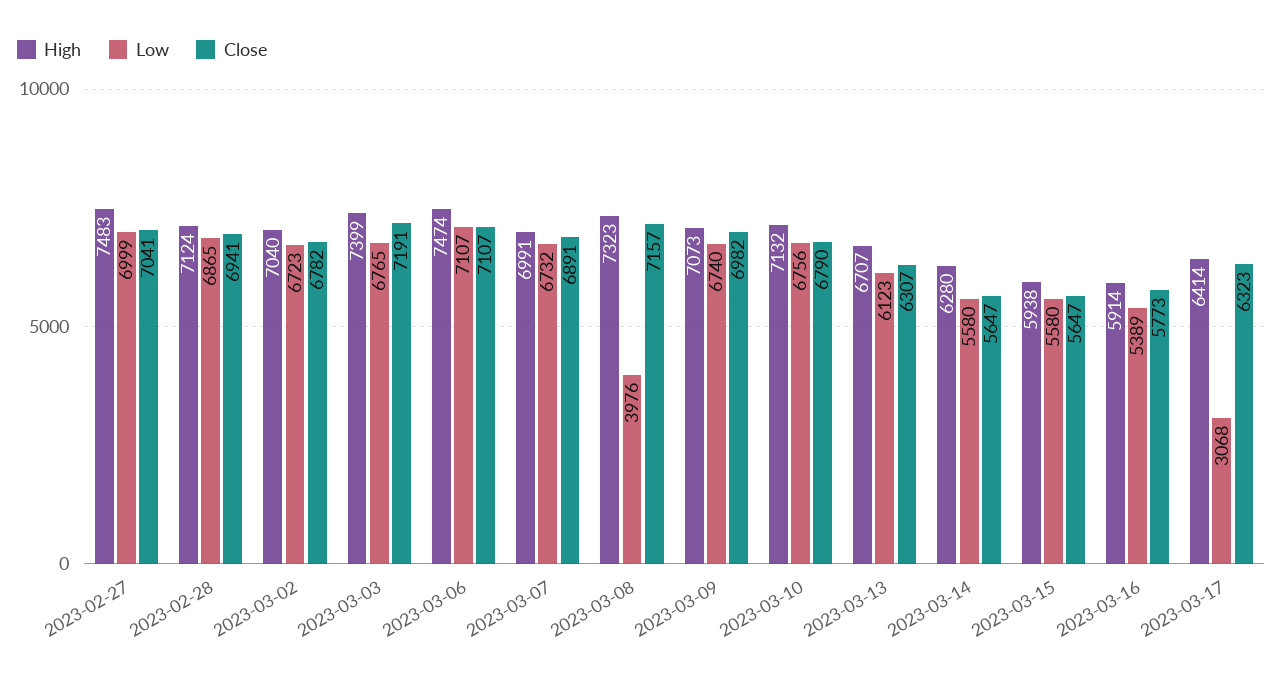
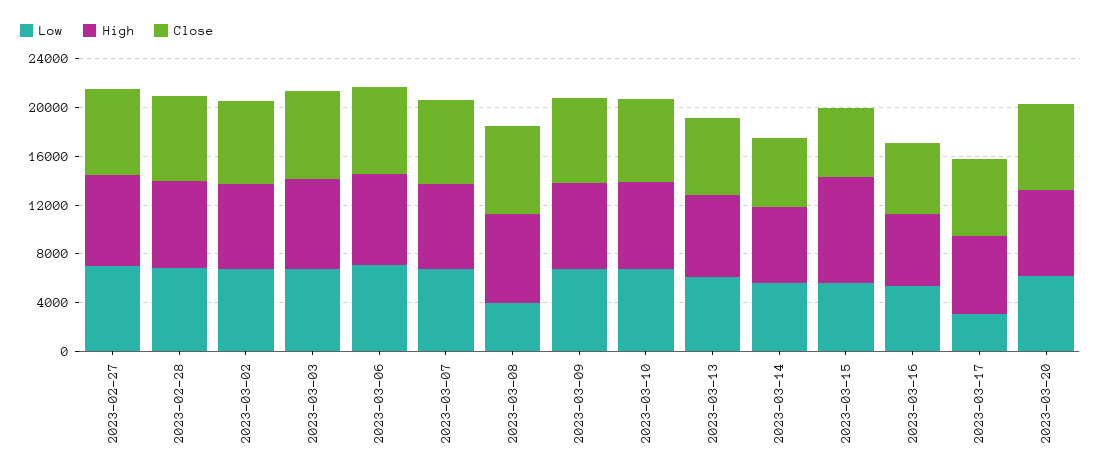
High, 2023-03-15: 5938 -> 9000
Low, 2023-03-20: none -> 6000
High, 2023-03-20: none -> 7000
Close, 2023-03-20: none -> 7000

